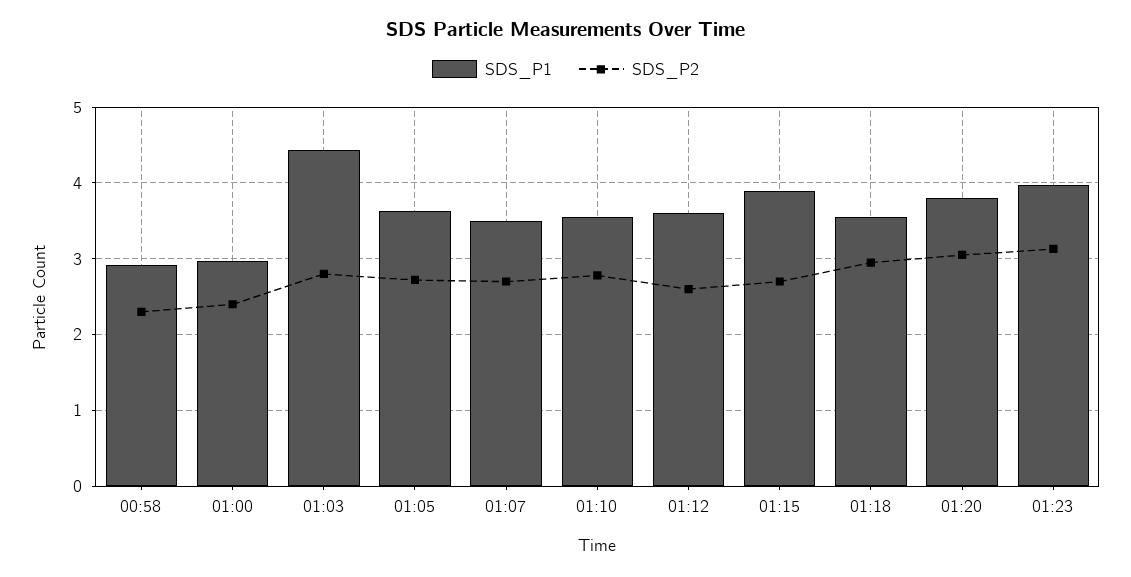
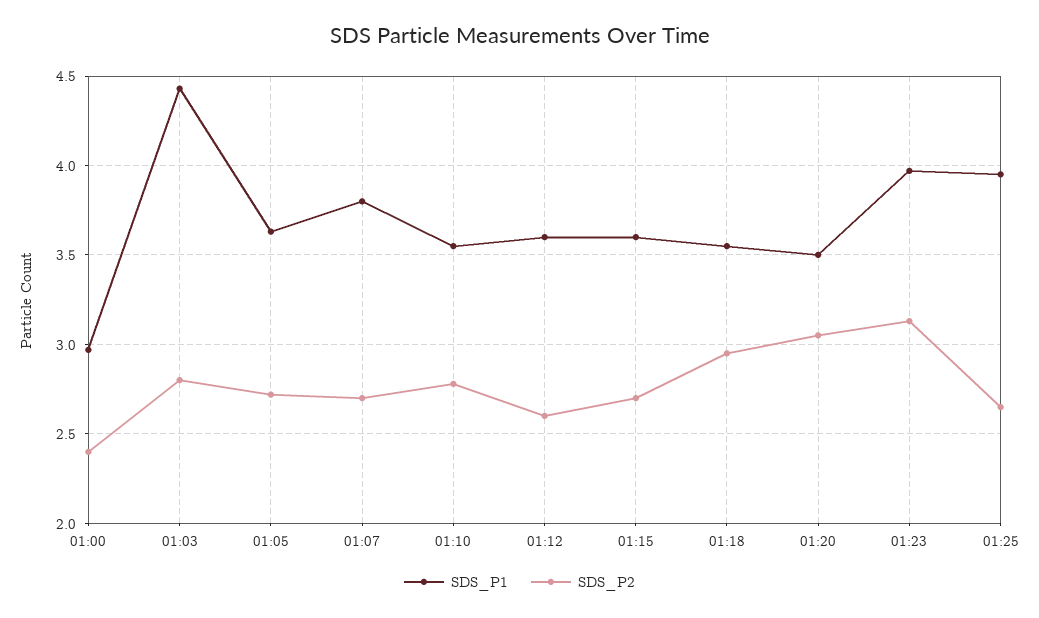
SDS_P1, 00:58: 2.9 -> none
SDS_P2, 00:58: 2.3 -> none
SDS_P1, 01:07: 3.5 -> 3.8
SDS_P1, 01:15: 3.9 -> 3.6
SDS_P1, 01:20: 3.8 -> 3.5
SDS_P1, 01:25: none -> 3.95
SDS_P2, 01:25: none -> 2.65

